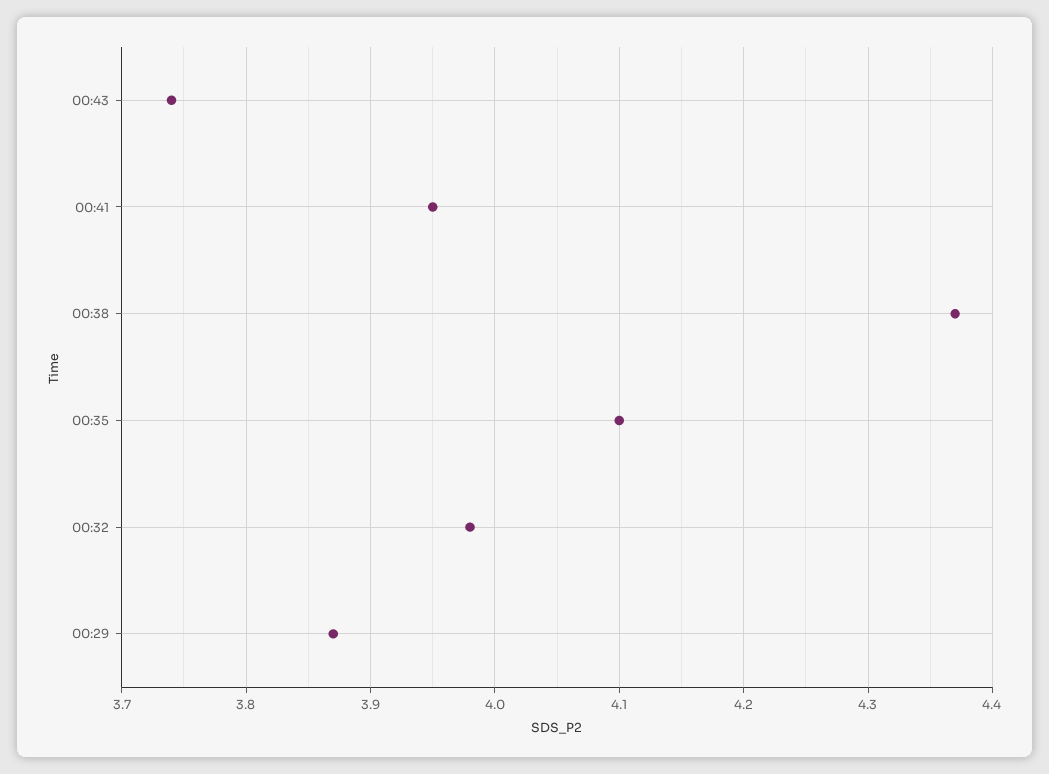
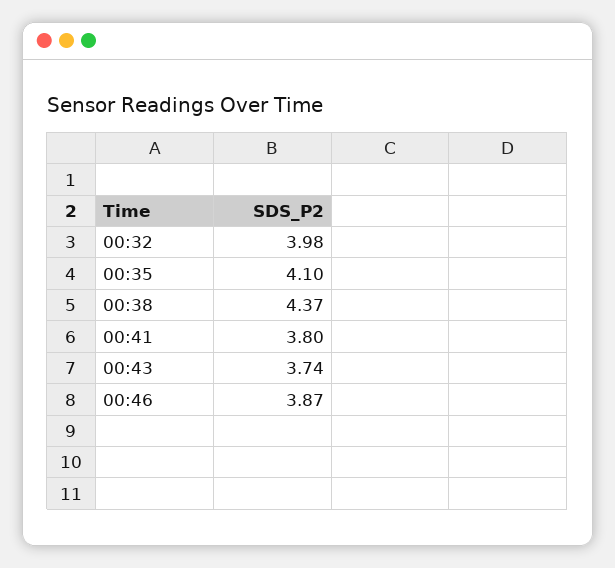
00:41: 3.95 -> 3.8
00:29: 3.87 -> none
00:46: none -> 3.87

